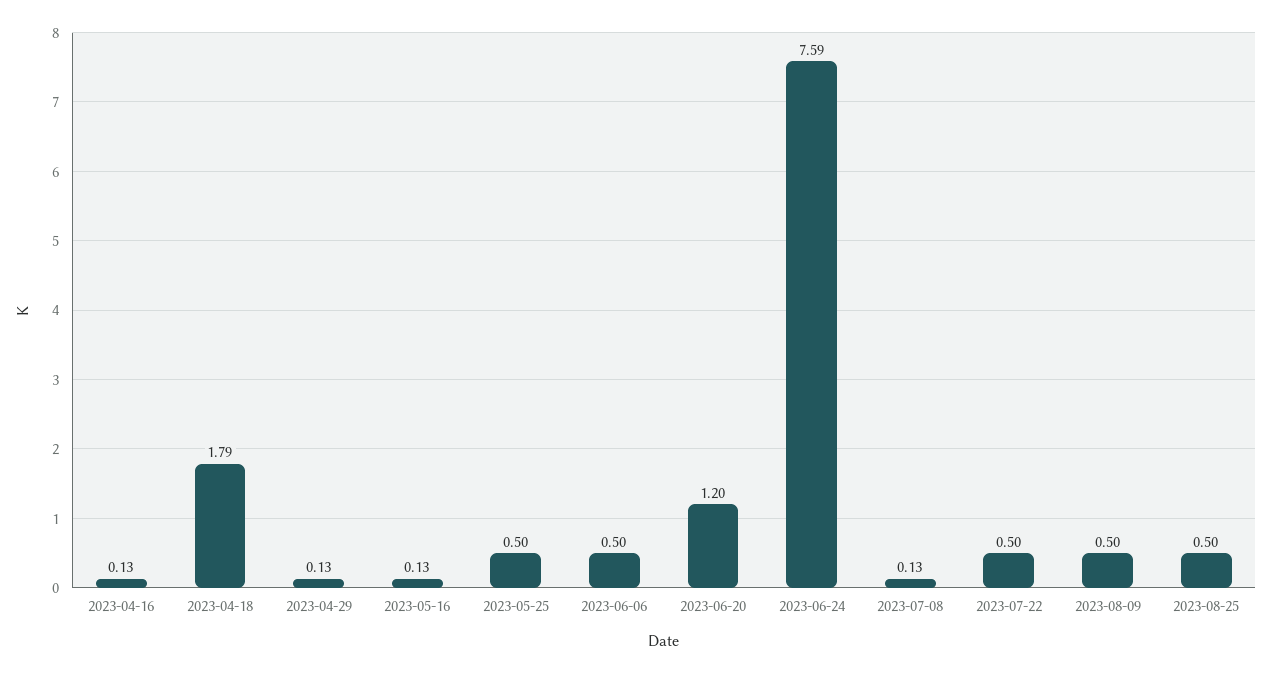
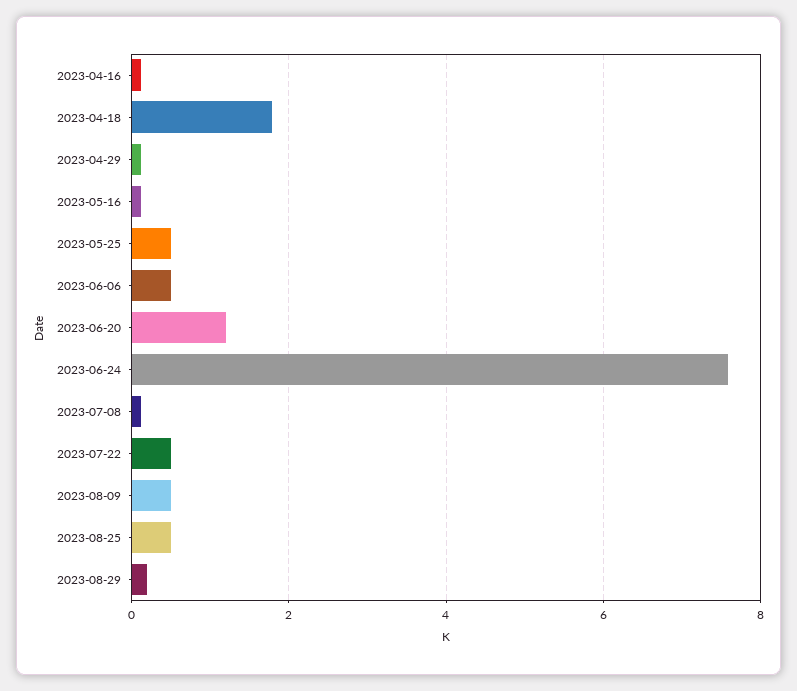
2023-08-29: none -> 0.2

